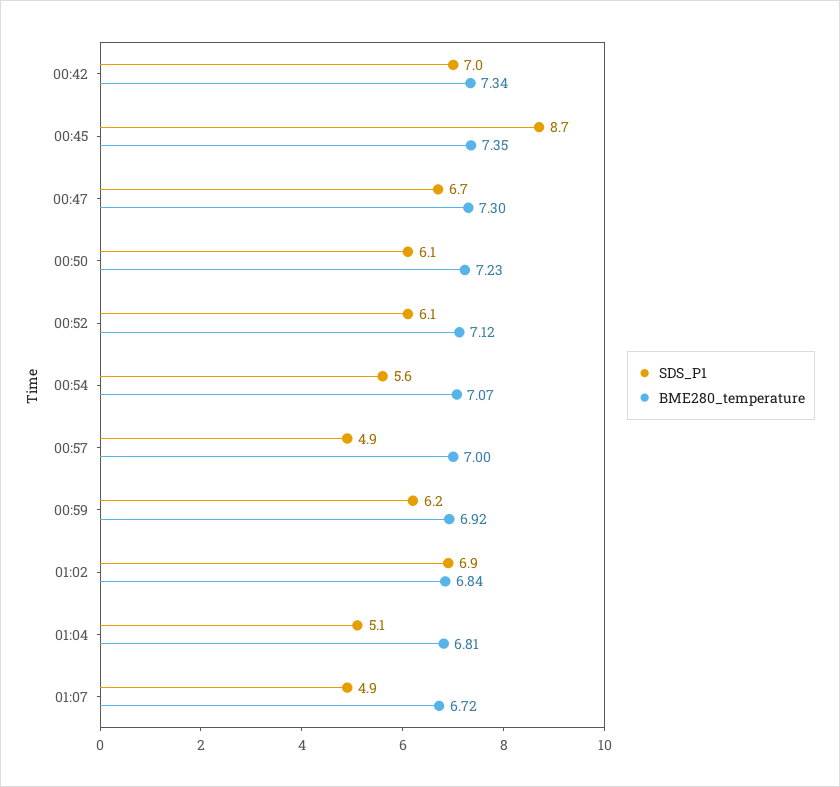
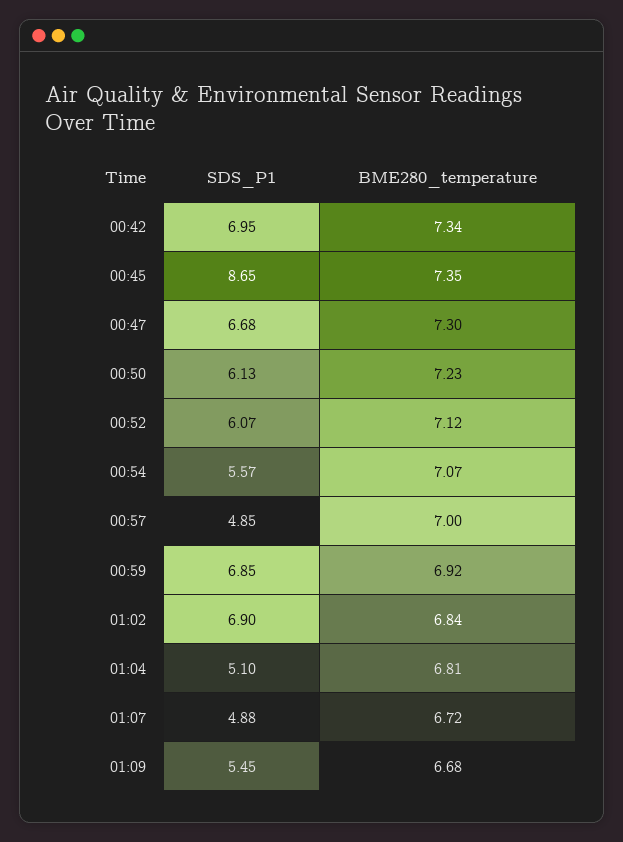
SDS_P1, 00:59: 6.2 -> 6.85
SDS_P1, 01:09: none -> 5.45
BME280_temperature, 01:09: none -> 6.68

